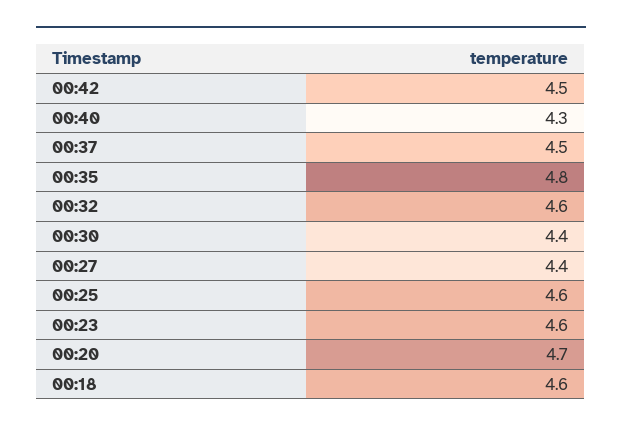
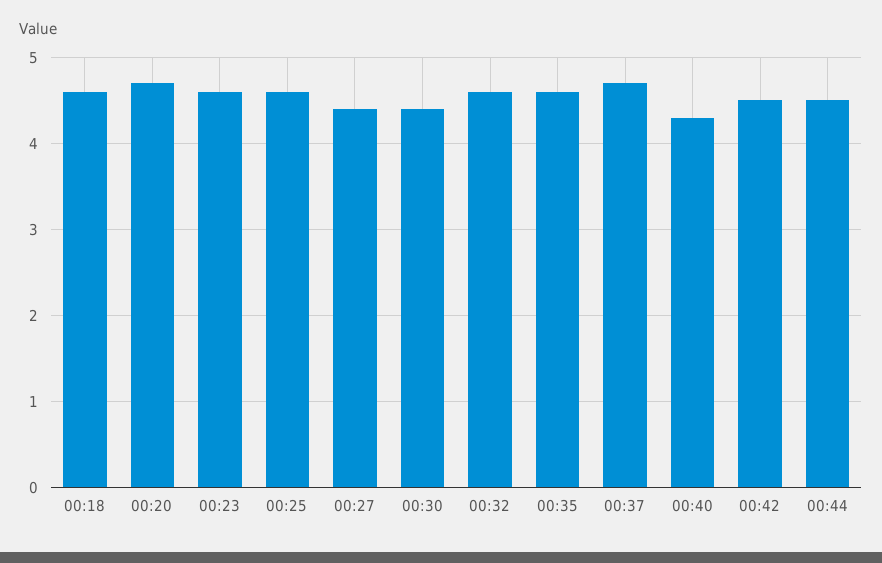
00:37: 4.5 -> 4.7
00:35: 4.8 -> 4.6
00:44: none -> 4.5

